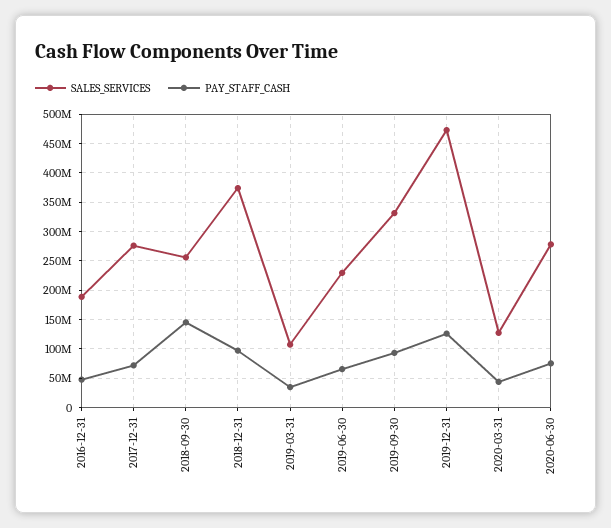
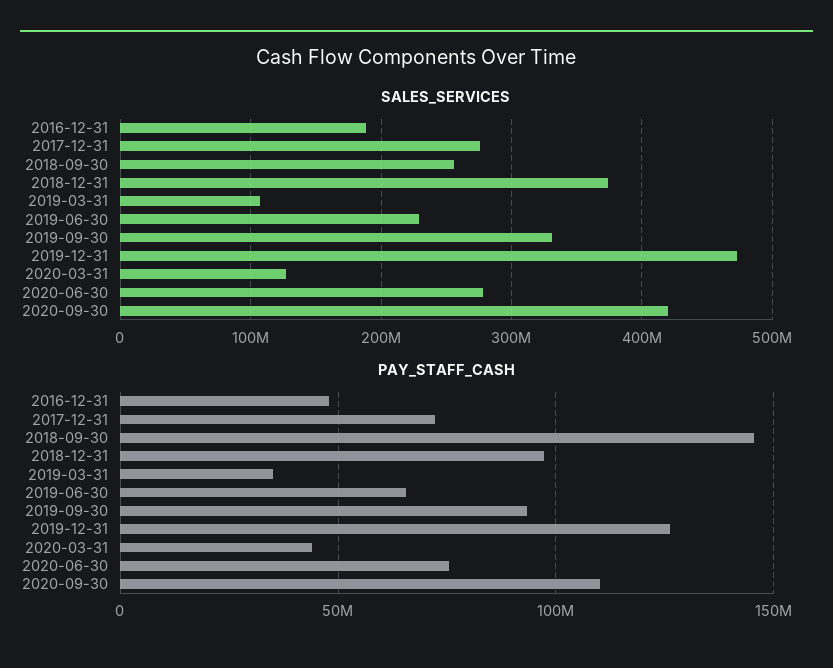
SALES_SERVICES, 2020-09-30: none -> 420000000
PAY_STAFF_CASH, 2020-09-30: none -> 110000000

